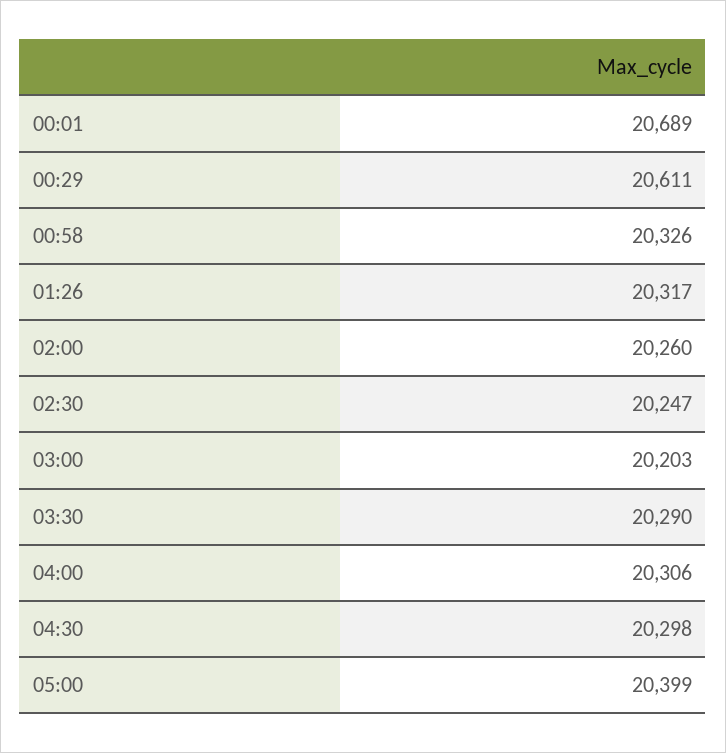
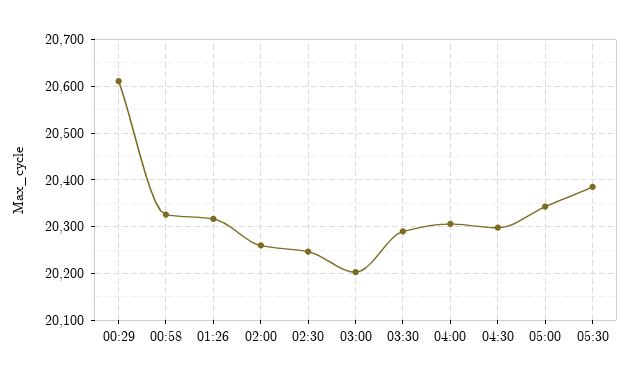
00:01: 20689 -> none
05:00: 20399 -> 20340
05:30: none -> 20380

